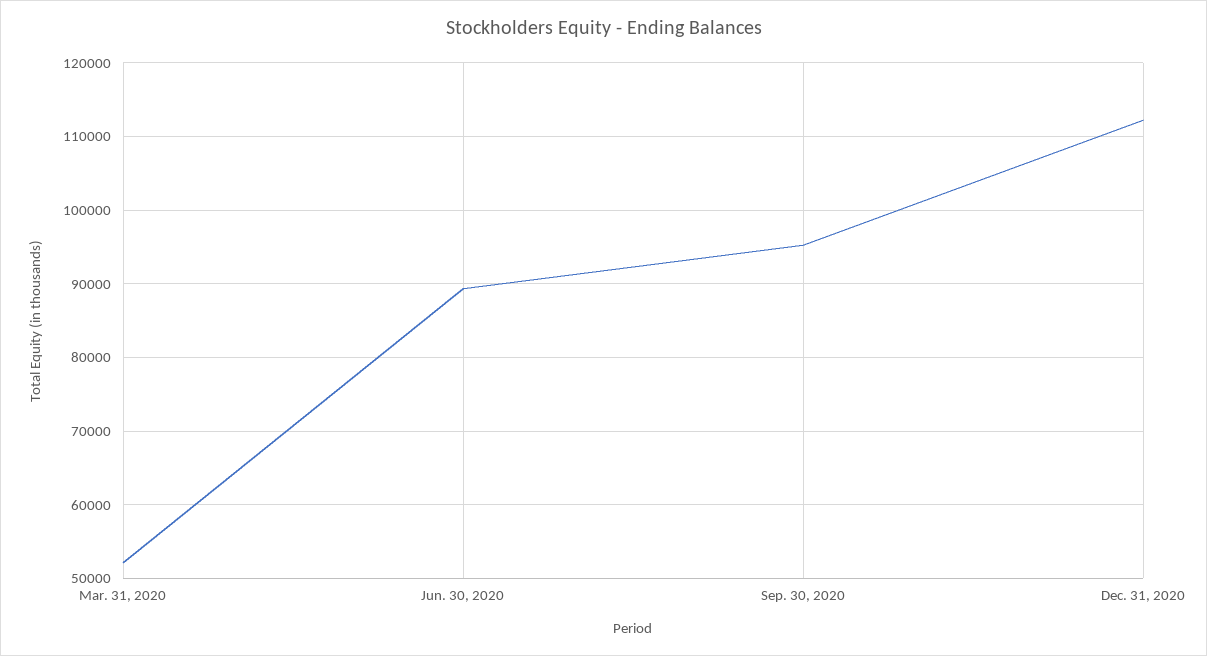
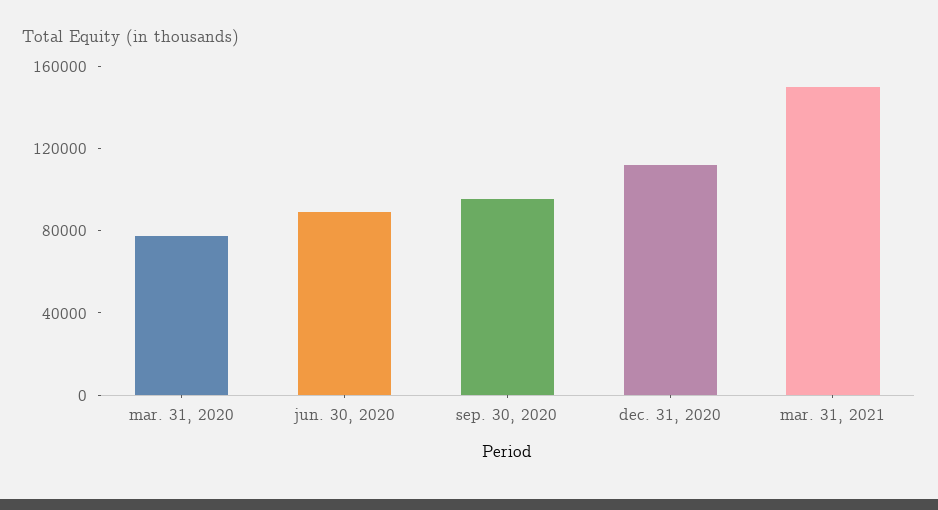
Mar. 31, 2020: 52000 -> 80000
mar. 31, 2021: none -> 150000

